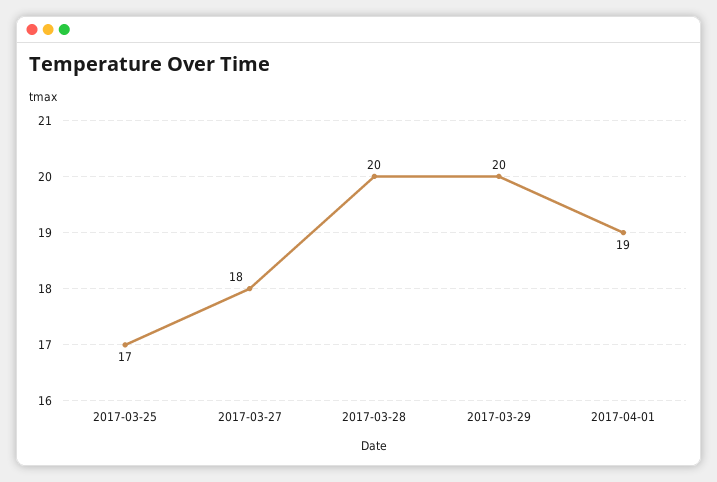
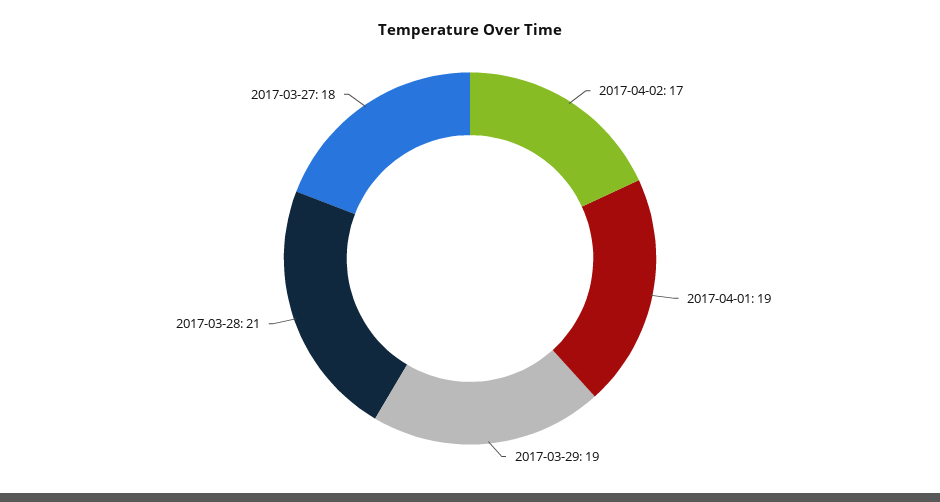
2017-03-25: 17 -> none
2017-03-28: 20 -> 21
2017-03-29: 20 -> 19
2017-04-02: none -> 17

